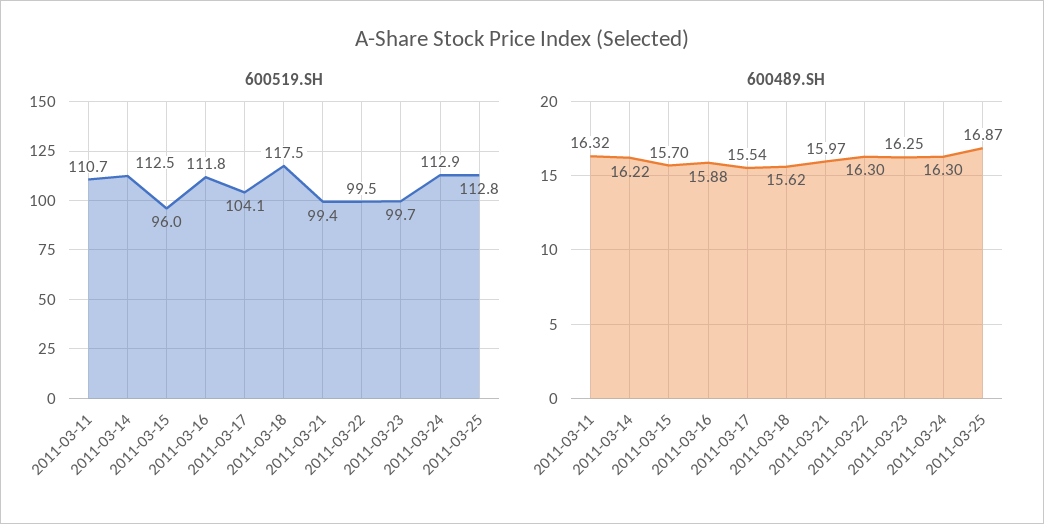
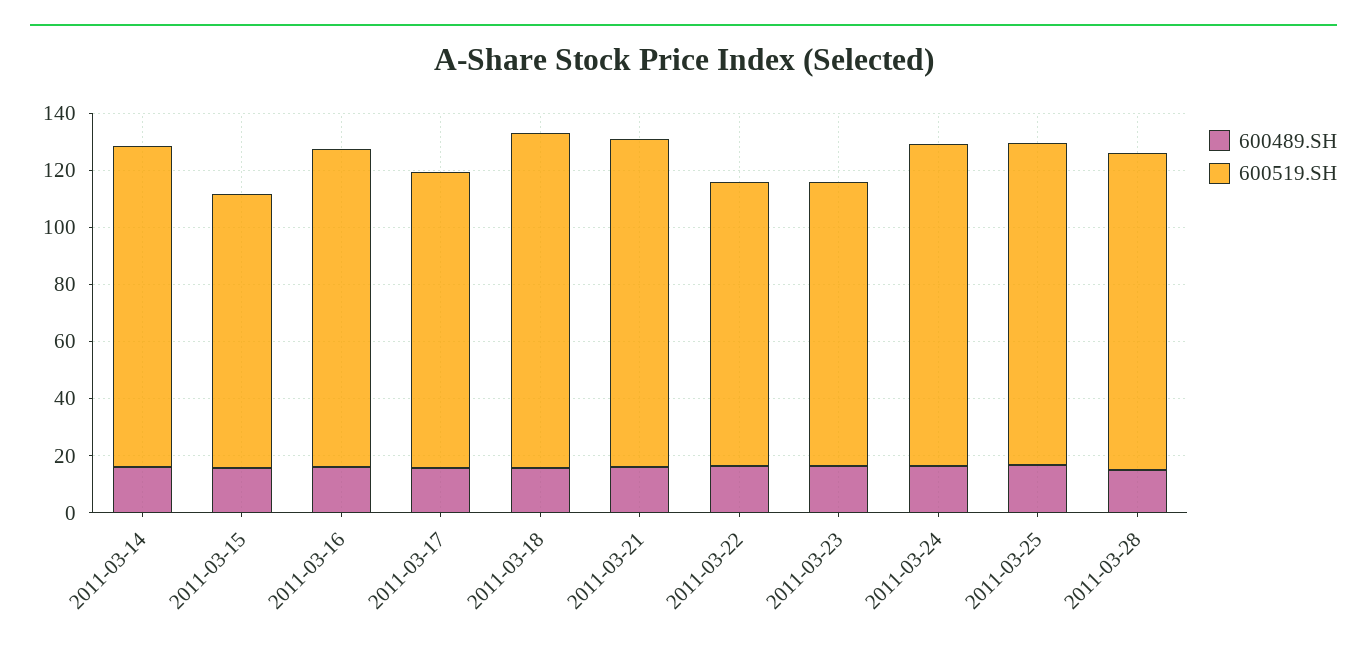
600519.SH, 2011-03-11: 110.7 -> none
600519.SH, 2011-03-21: 99.4 -> 115
600489.SH, 2011-03-11: 16.32 -> none
600489.SH, 2011-03-28: none -> 15
600519.SH, 2011-03-28: none -> 110

